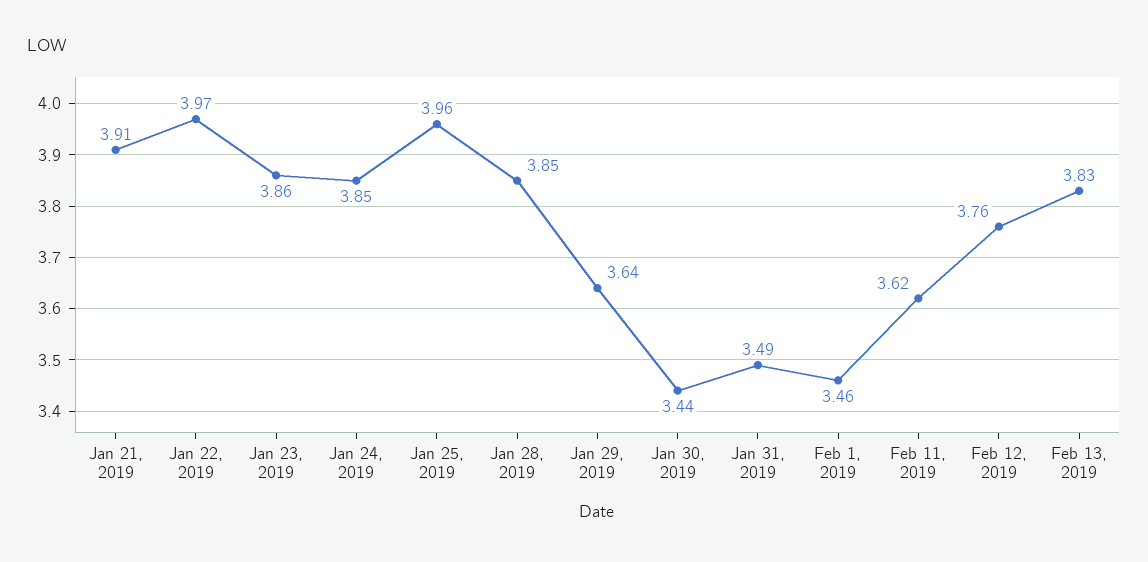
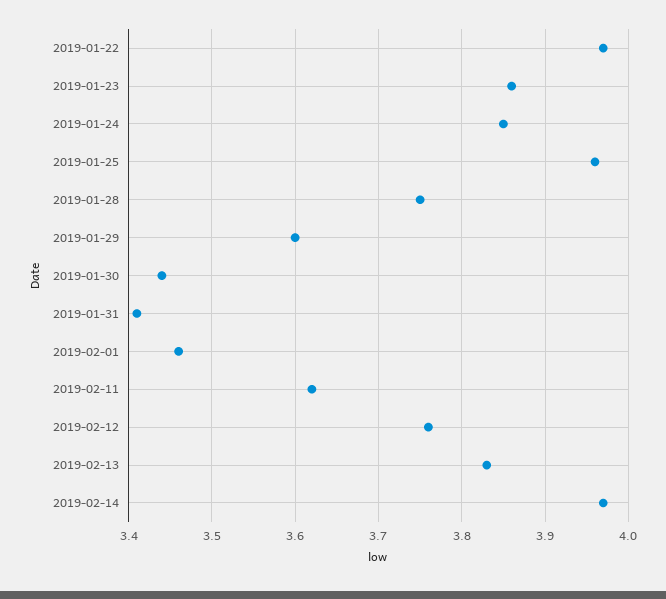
Jan 21, 2019: 3.91 -> none
Jan 28, 2019: 3.85 -> 3.75
Jan 29, 2019: 3.64 -> 3.6
Jan 31, 2019: 3.49 -> 3.41
2019-02-14: none -> 3.97

